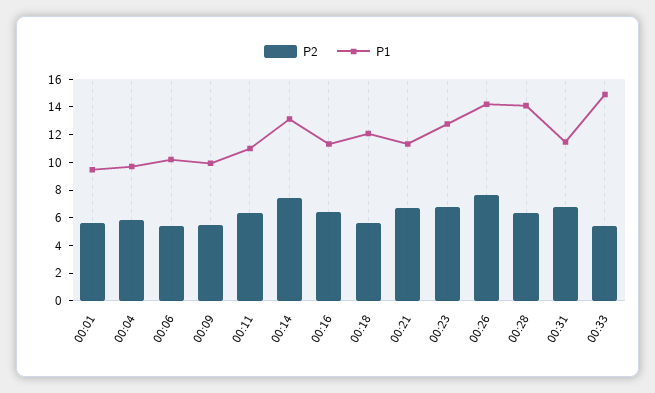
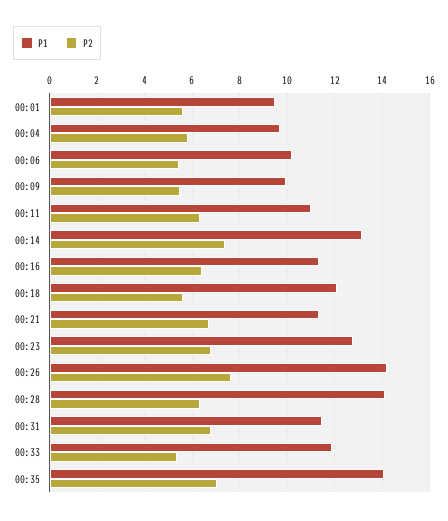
P1, 00:33: 15 -> 12
P1, 00:35: none -> 14
P2, 00:35: none -> 7

